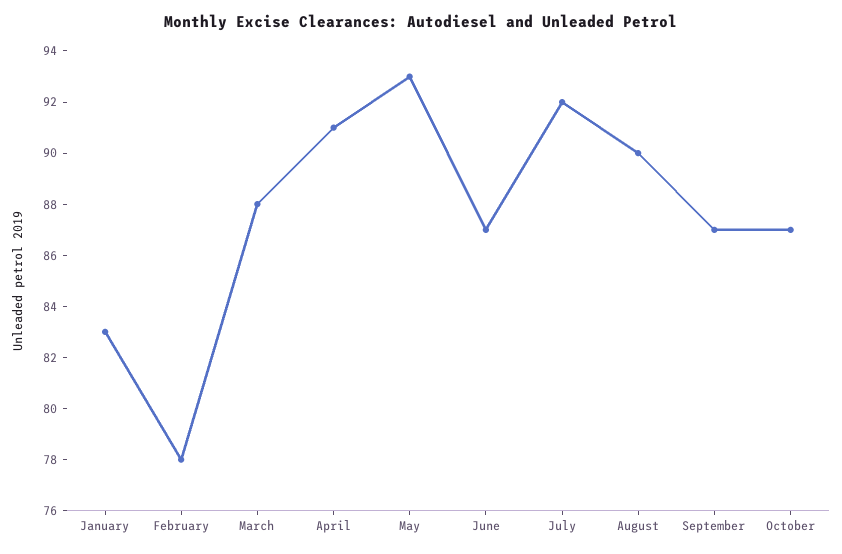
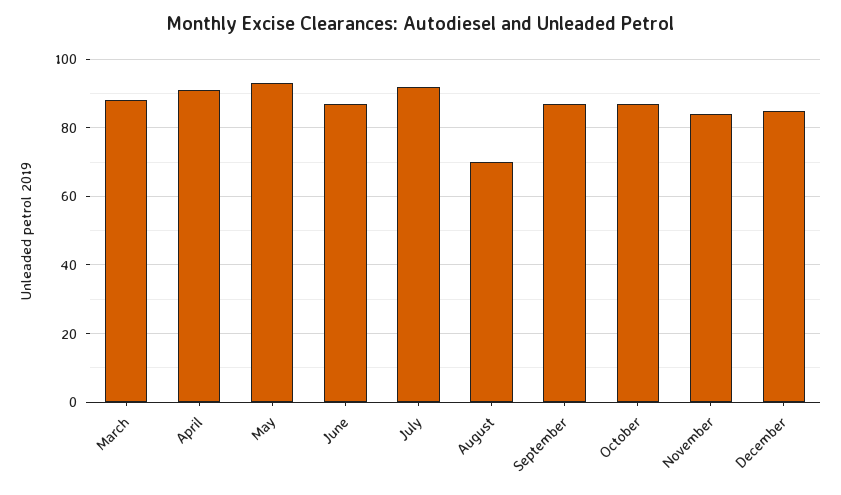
January: 83 -> none
February: 78 -> none
August: 90 -> 70
November: none -> 85
December: none -> 85

